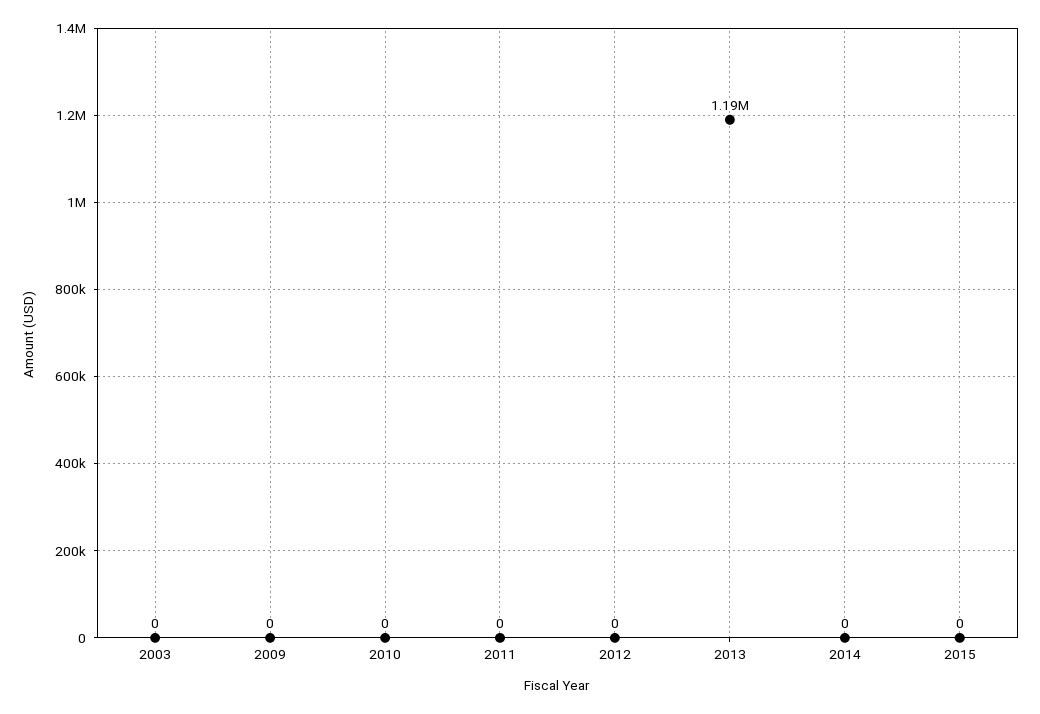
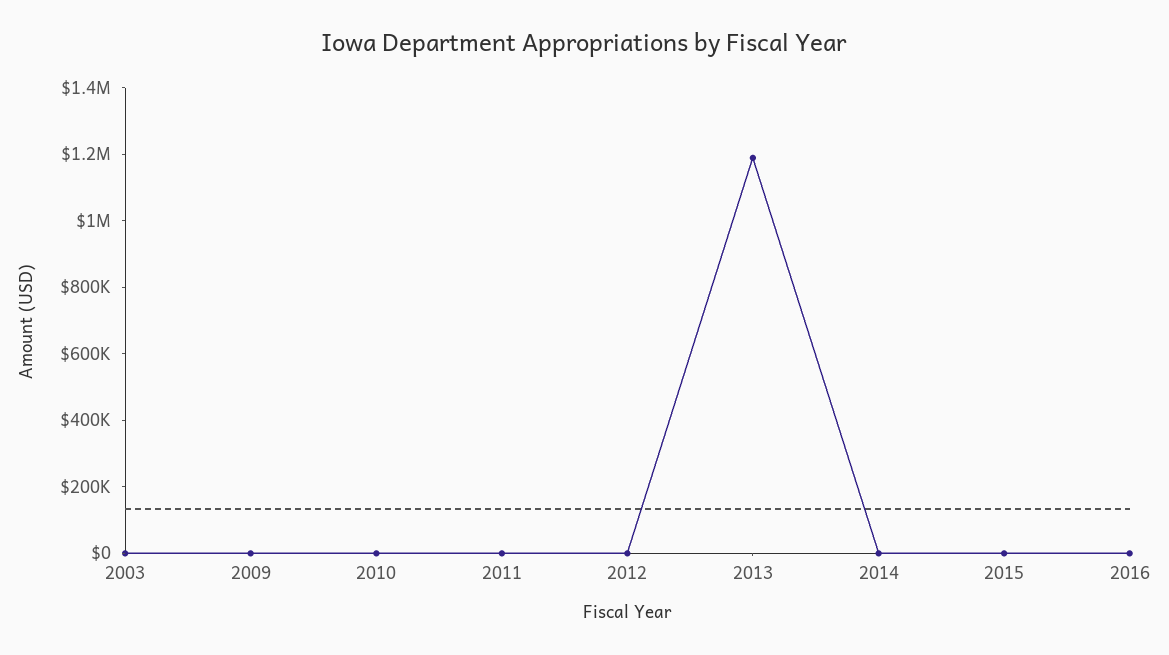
2016: none -> 0

